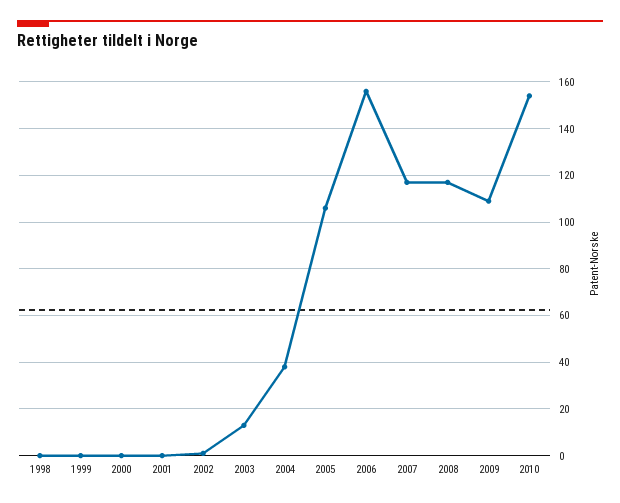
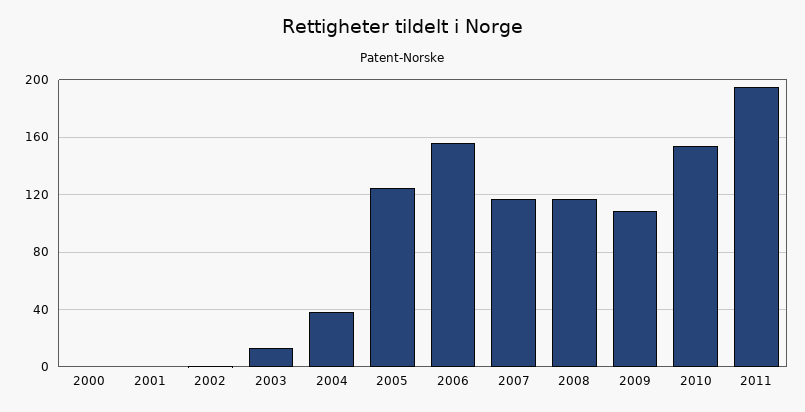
1998: 0 -> none
1999: 0 -> none
2005: 105 -> 125
2011: none -> 195

